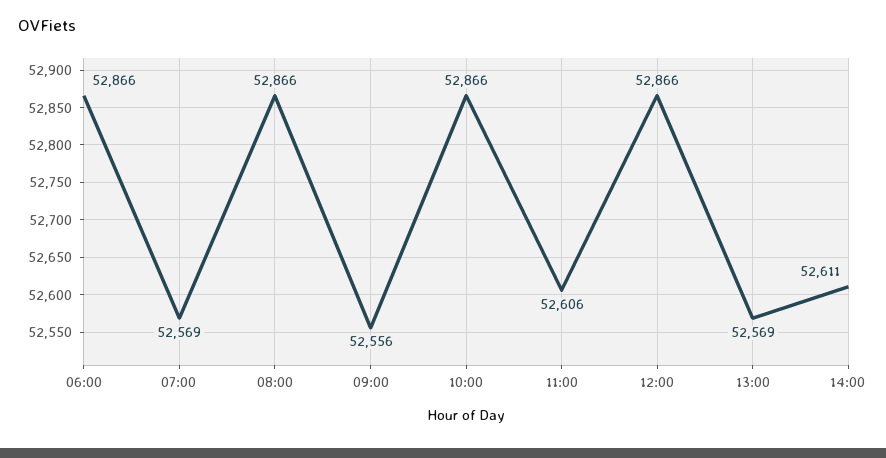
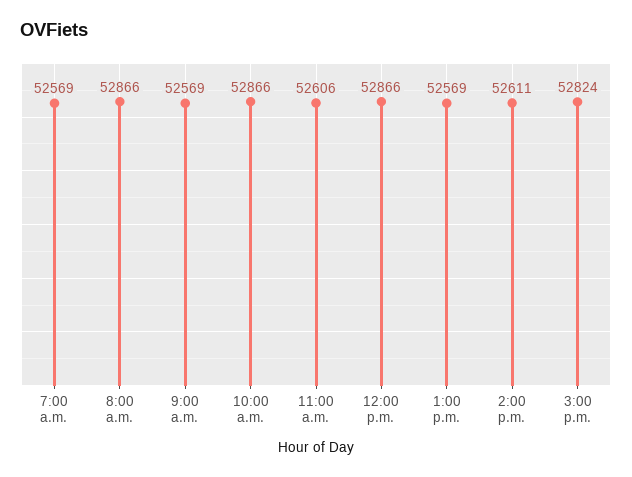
06:00: 52866 -> none
09:00: 52556 -> 52569
3:00 p.m.: none -> 52824

